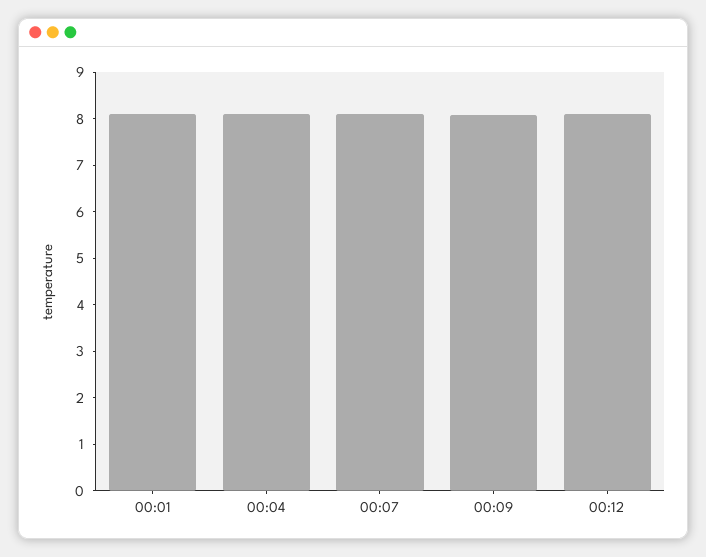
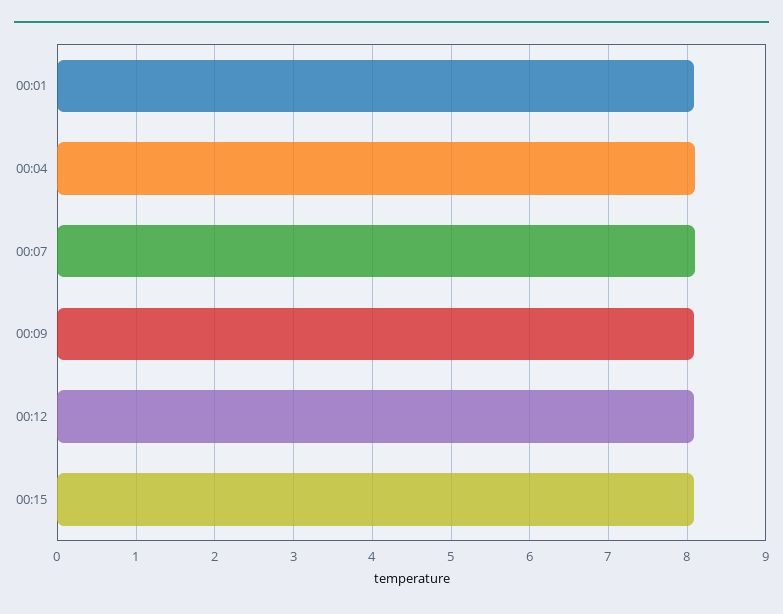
00:15: none -> 8.1

